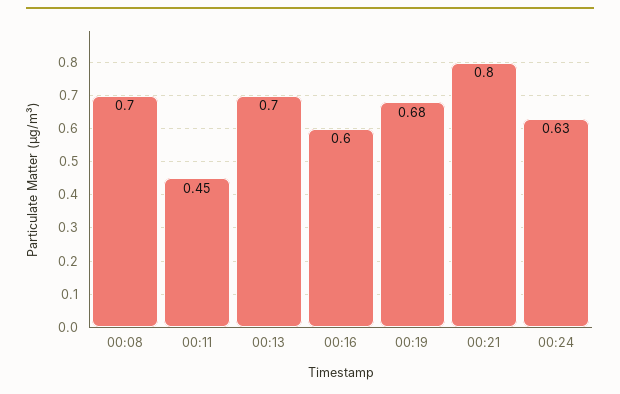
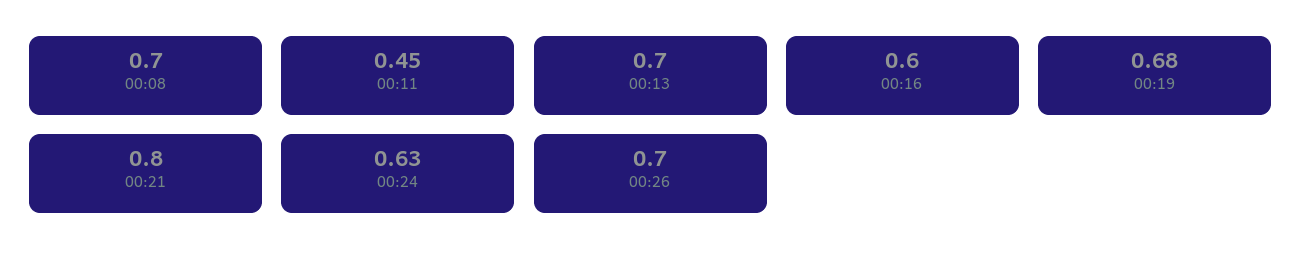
00:26: none -> 0.7

